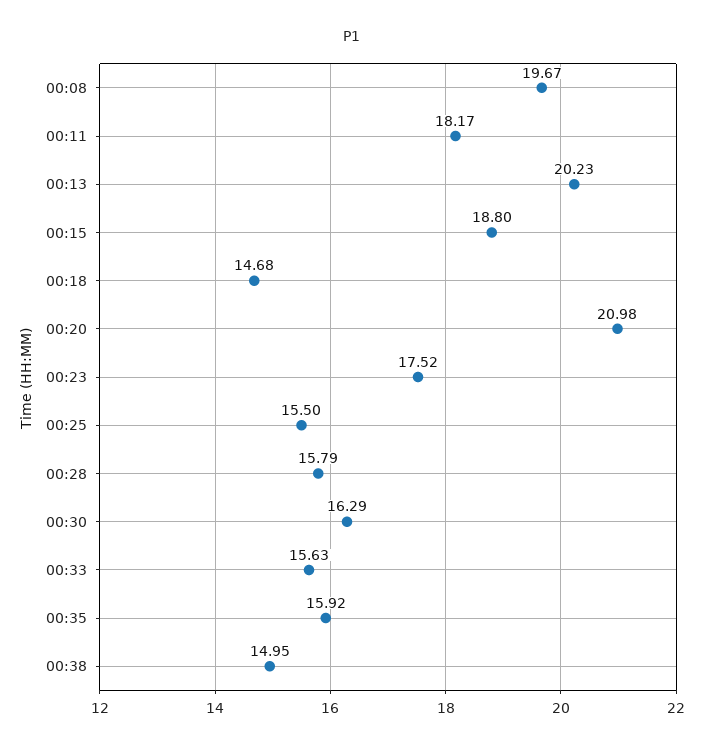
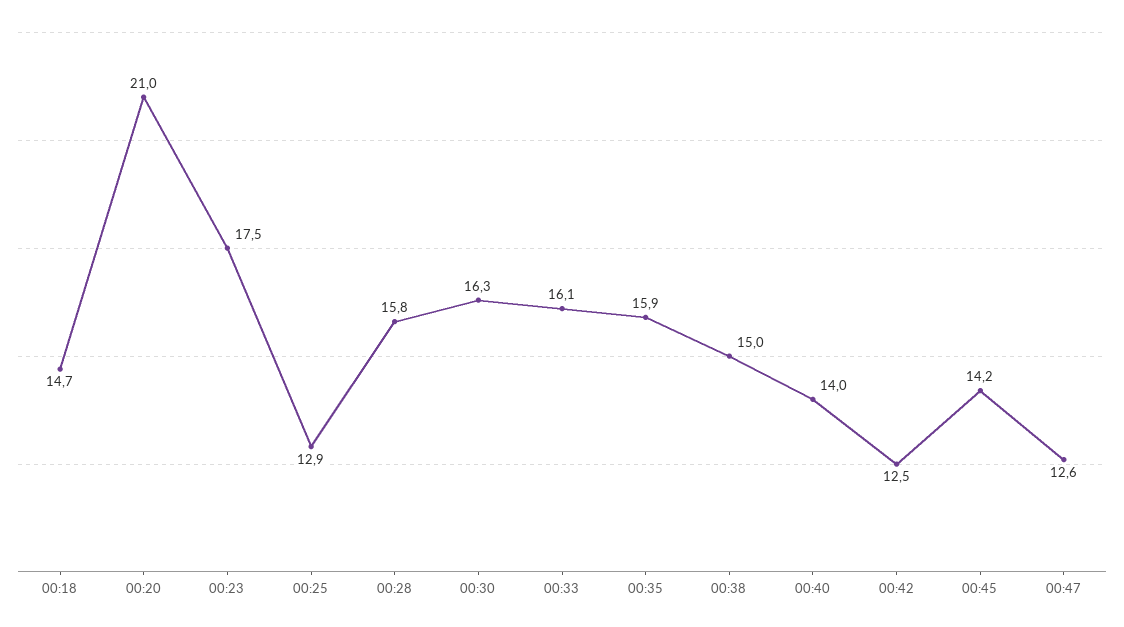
00:08: 19.67 -> none
00:11: 18.17 -> none
00:13: 20.23 -> none
00:15: 18.8 -> none
00:25: 15.5 -> 12.9
00:33: 15.63 -> 16.1
00:40: none -> 14
00:42: none -> 12.5
00:45: none -> 14.2
00:47: none -> 12.6

